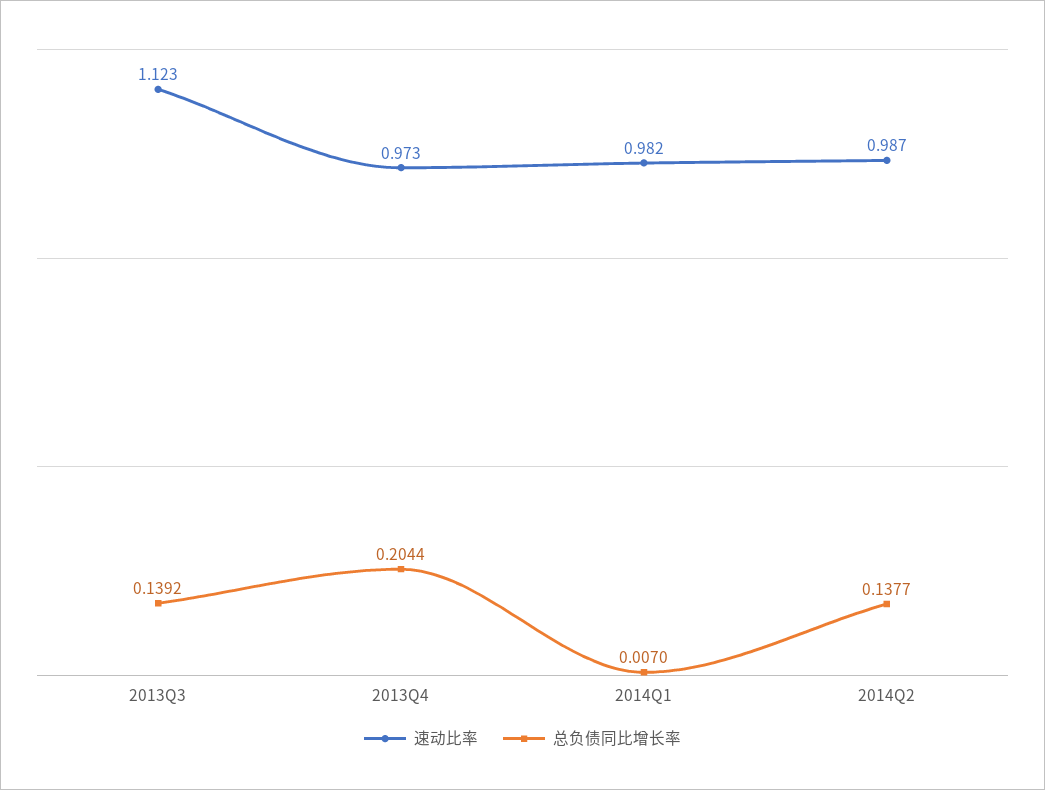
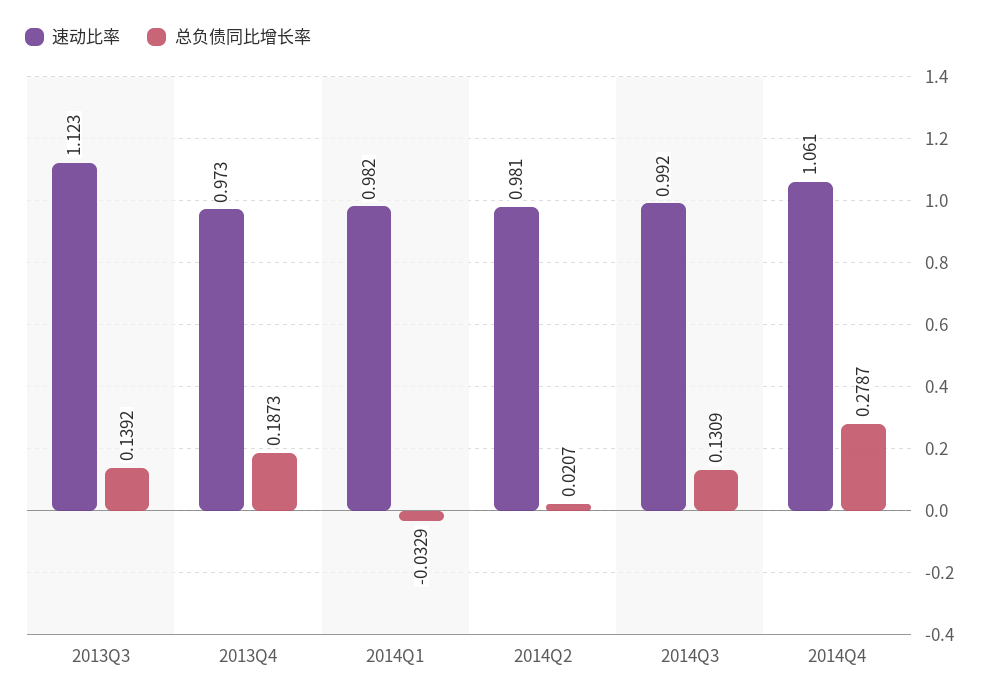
总负债同比增长率, 2013Q4: 0.2044 -> 0.1873
总负债同比增长率, 2014Q1: 0.007 -> -0.0329
速动比率, 2014Q2: 0.987 -> 0.981
总负债同比增长率, 2014Q2: 0.1377 -> 0.0207
速动比率, 2014Q3: none -> 0.992
总负债同比增长率, 2014Q3: none -> 0.1309
速动比率, 2014Q4: none -> 1.061
总负债同比增长率, 2014Q4: none -> 0.2787

